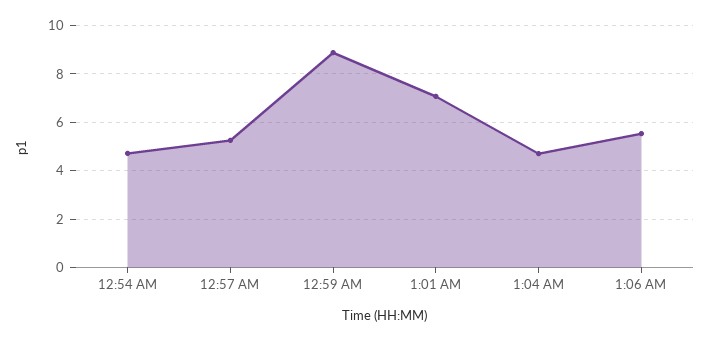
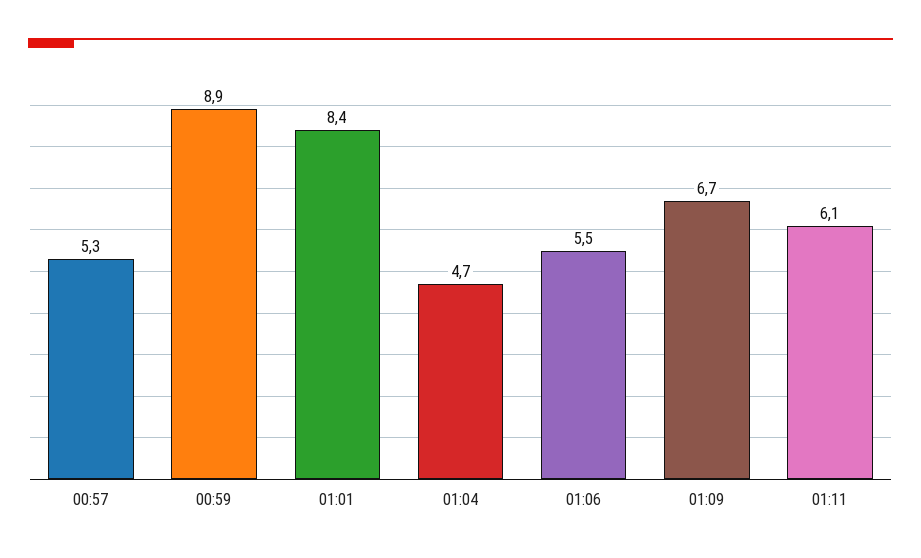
12:54 AM: 4.75 -> none
1:01 AM: 7 -> 8.4
01:09: none -> 6.7
01:11: none -> 6.1

